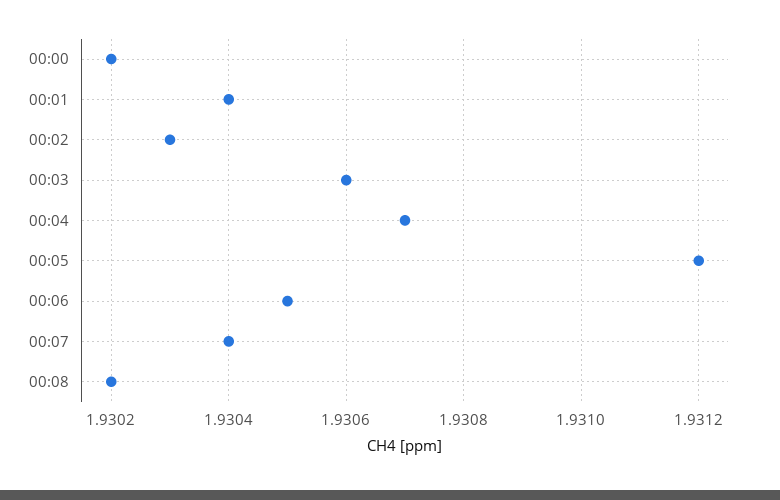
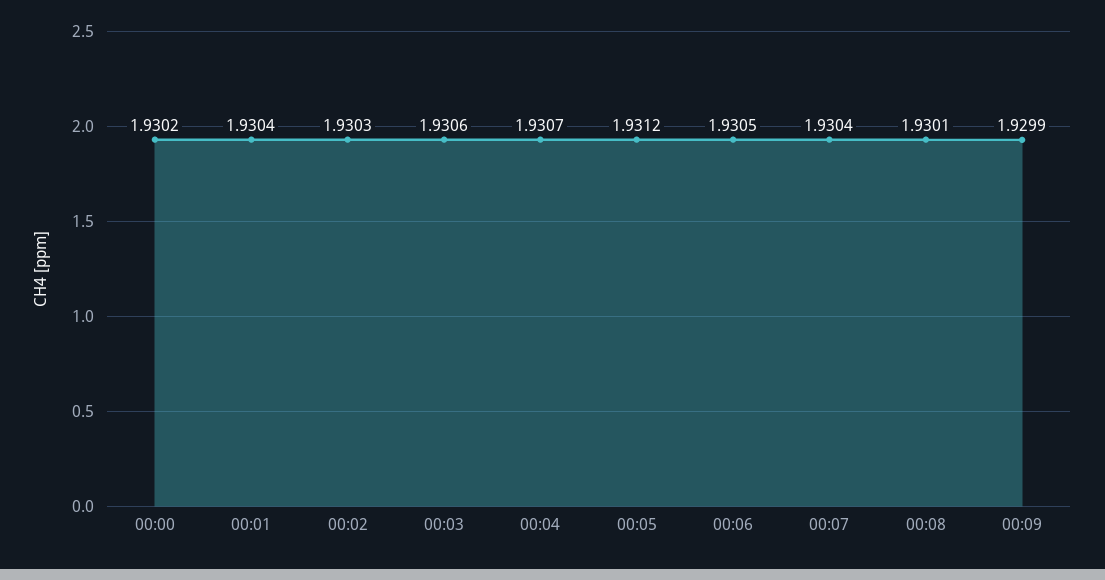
00:08: 1.9302 -> 1.9301
00:09: none -> 1.9299

